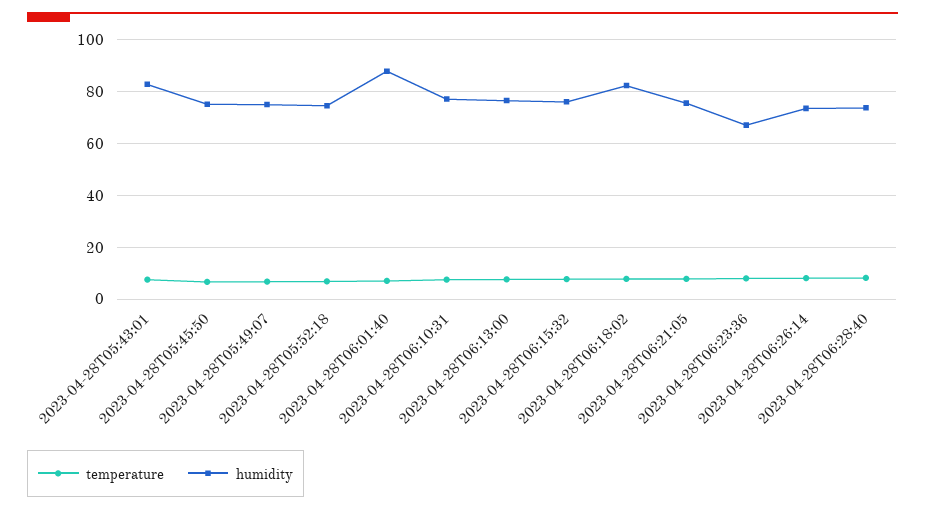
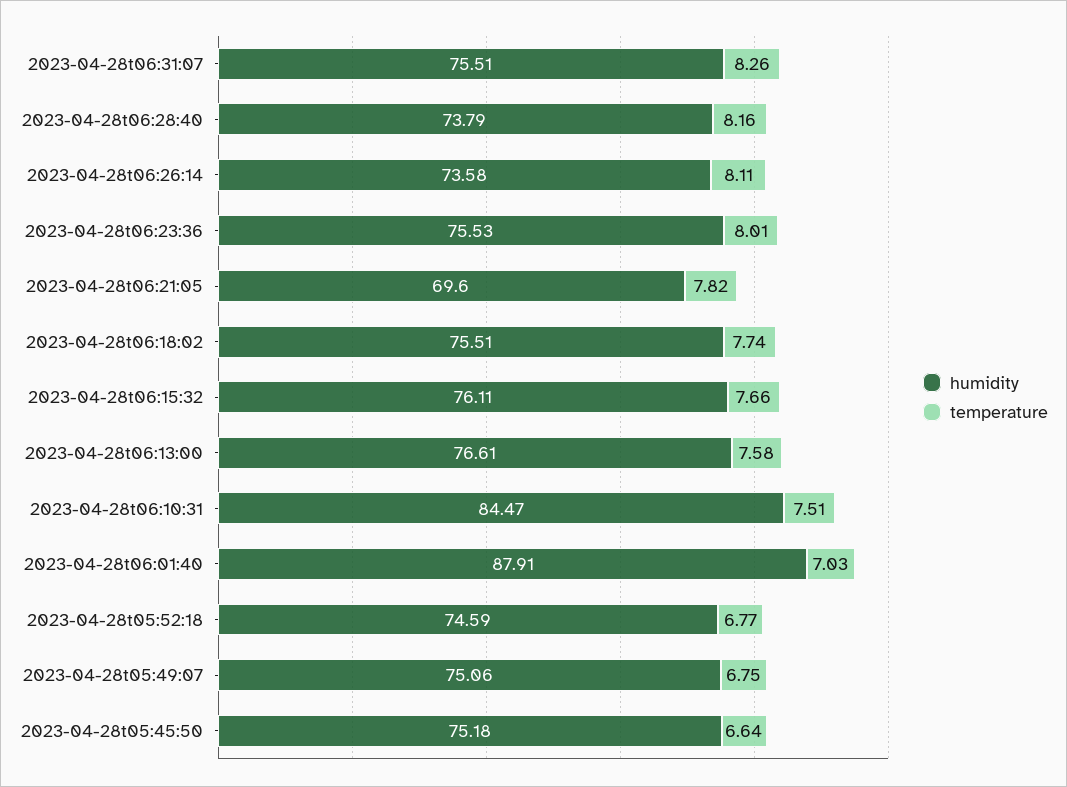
temperature, 2023-04-28T05:43:01: 7.5 -> none
humidity, 2023-04-28T05:43:01: 82.5 -> none
humidity, 2023-04-28T06:10:31: 77.5 -> 84.47
humidity, 2023-04-28T06:18:02: 82.5 -> 75.51
humidity, 2023-04-28T06:21:05: 75 -> 69.6
humidity, 2023-04-28T06:23:36: 67.5 -> 75.53
humidity, 2023-04-28t06:31:07: none -> 75.51
temperature, 2023-04-28t06:31:07: none -> 8.26

